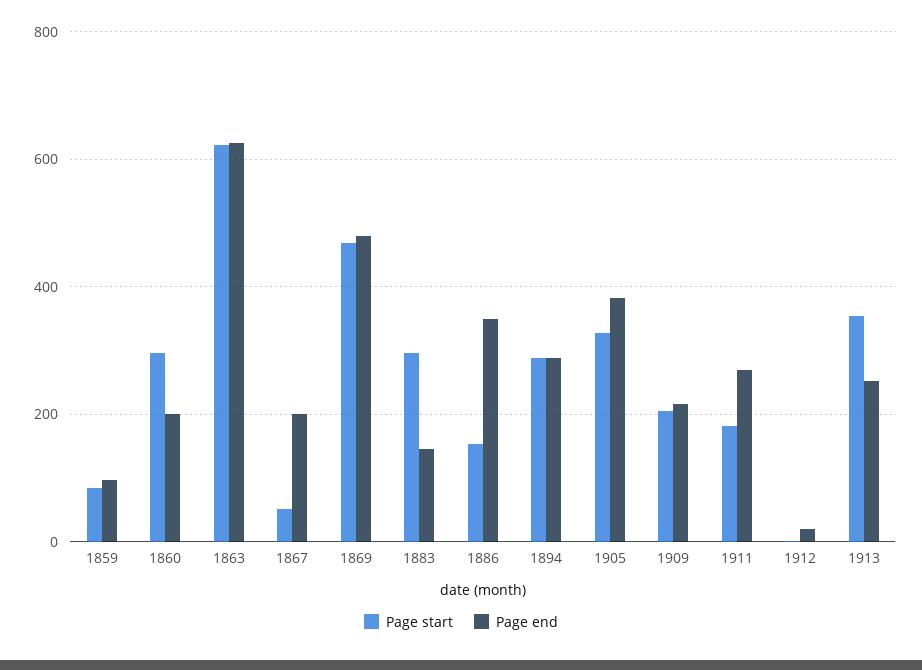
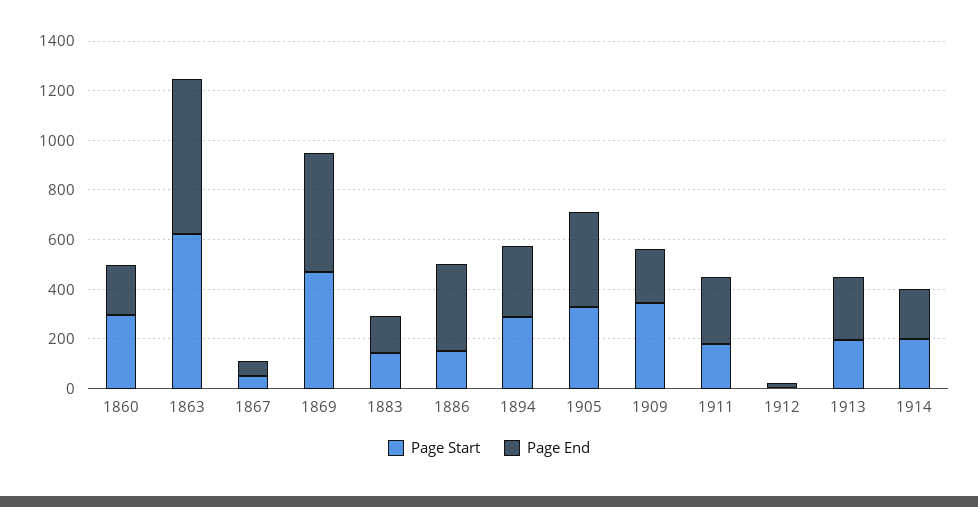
Page start, 1859: 80 -> none
Page end, 1859: 100 -> none
Page end, 1867: 200 -> 50
Page start, 1883: 300 -> 150
Page start, 1909: 200 -> 350
Page start, 1913: 360 -> 200
Page start, 1914: none -> 200
Page end, 1914: none -> 200

